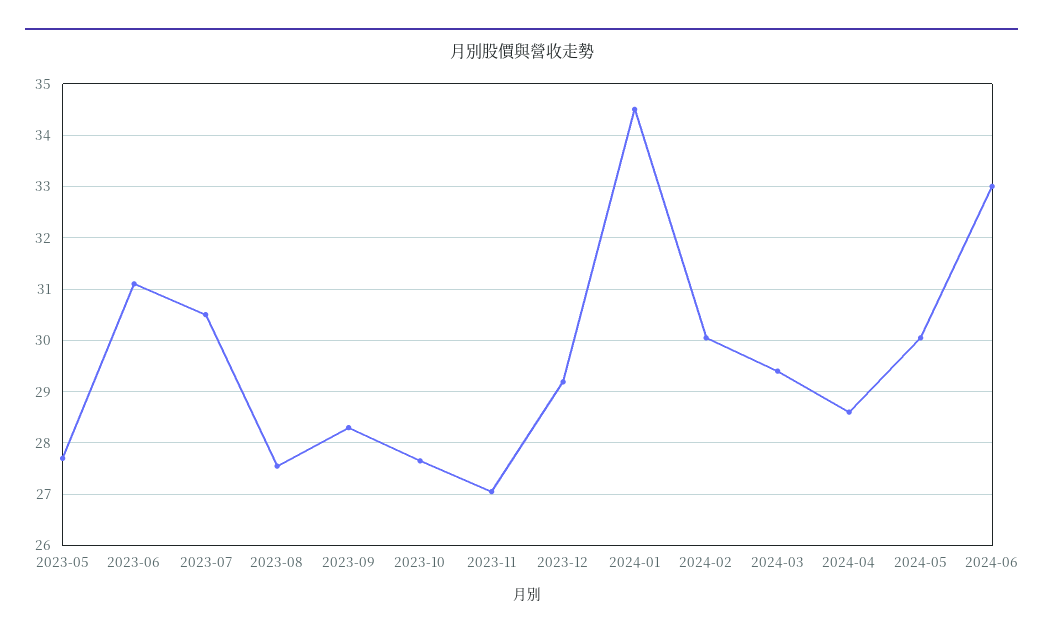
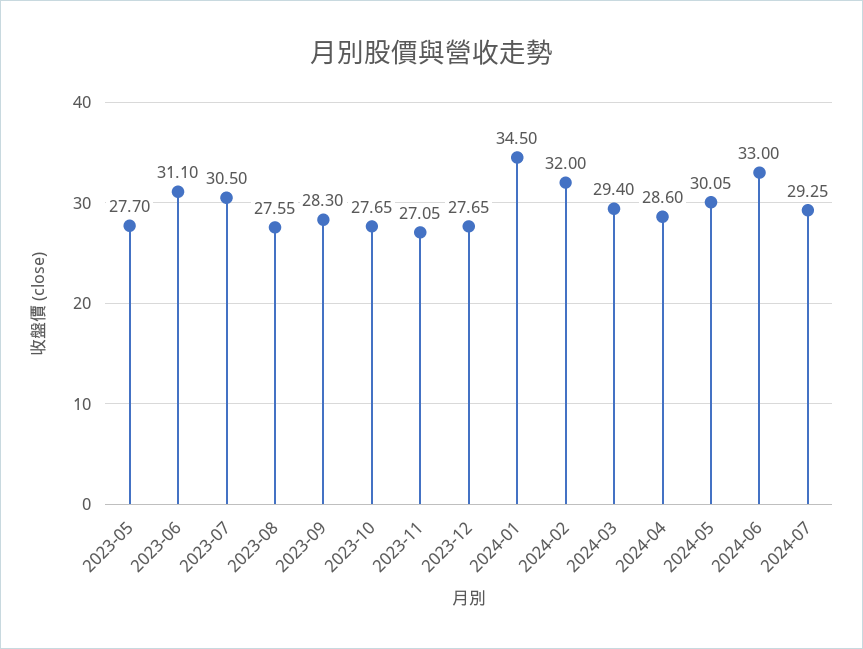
2023-12: 29.2 -> 27.65
2024-02: 30 -> 32
2024-07: none -> 29.25

